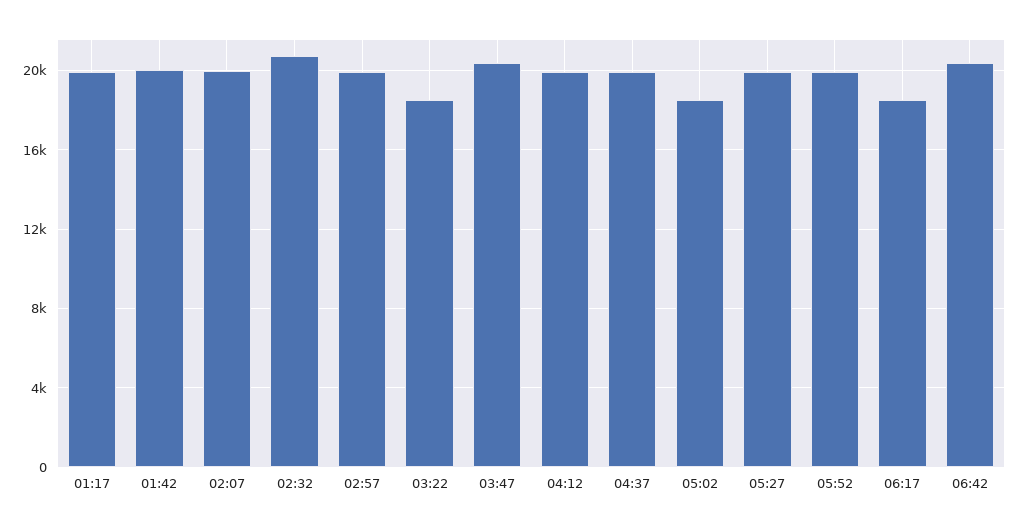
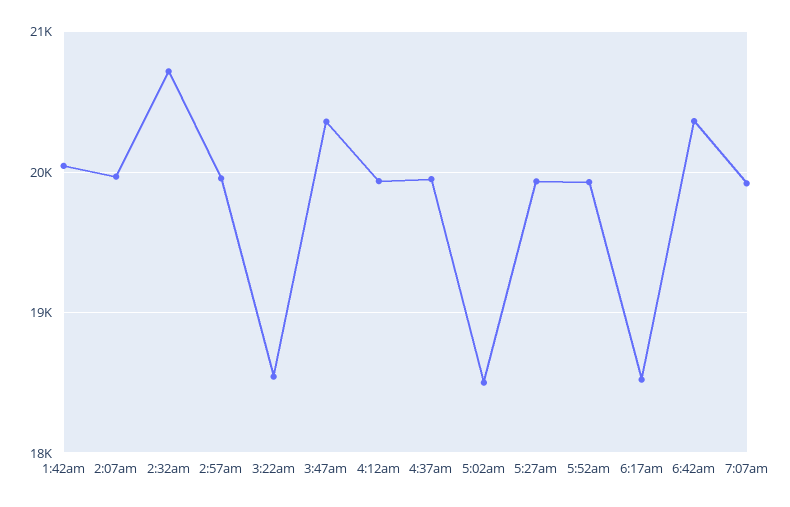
01:17: 20000 -> none
7:07am: none -> 19900

